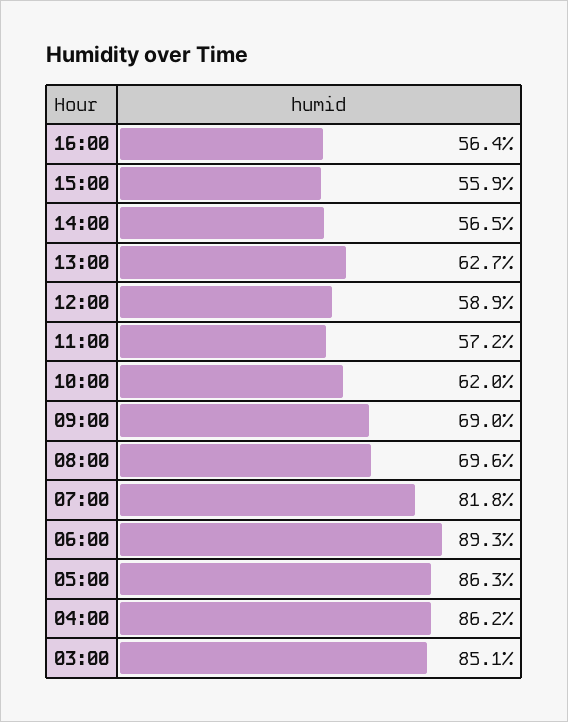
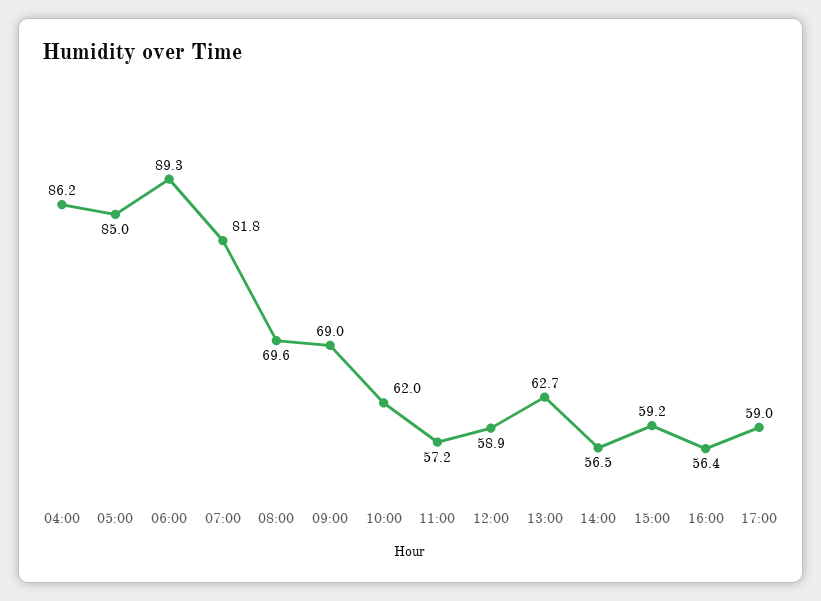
15:00: 55.9 -> 59.2
05:00: 86.3 -> 85
03:00: 85.1 -> none
17:00: none -> 59

